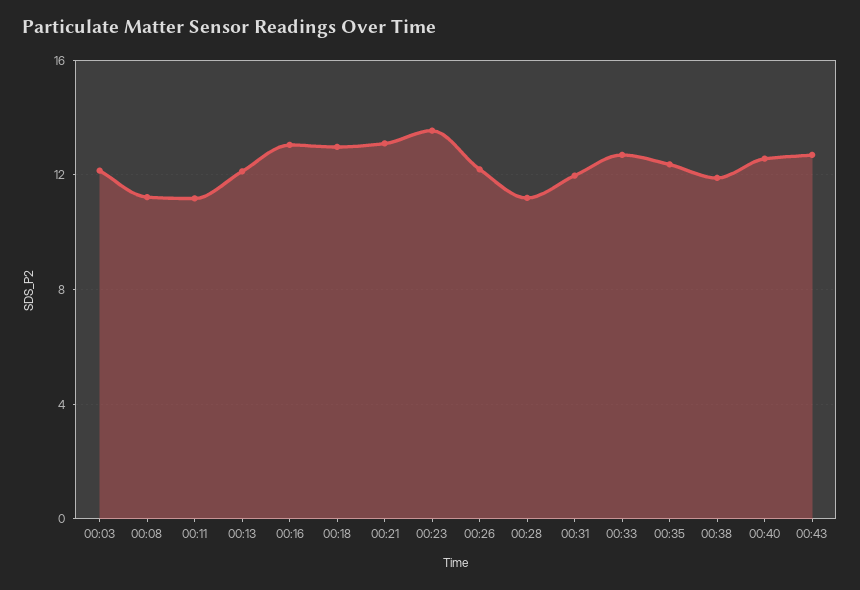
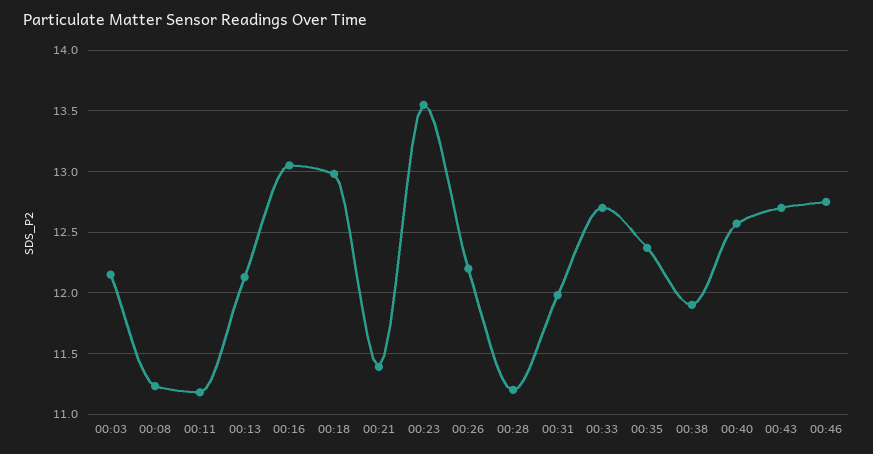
00:21: 13 -> 11.4
00:46: none -> 12.75

